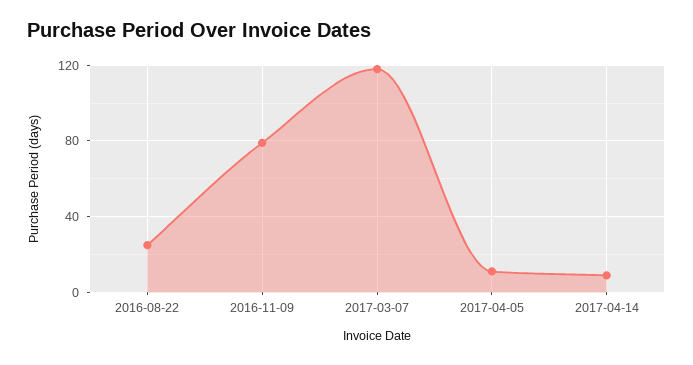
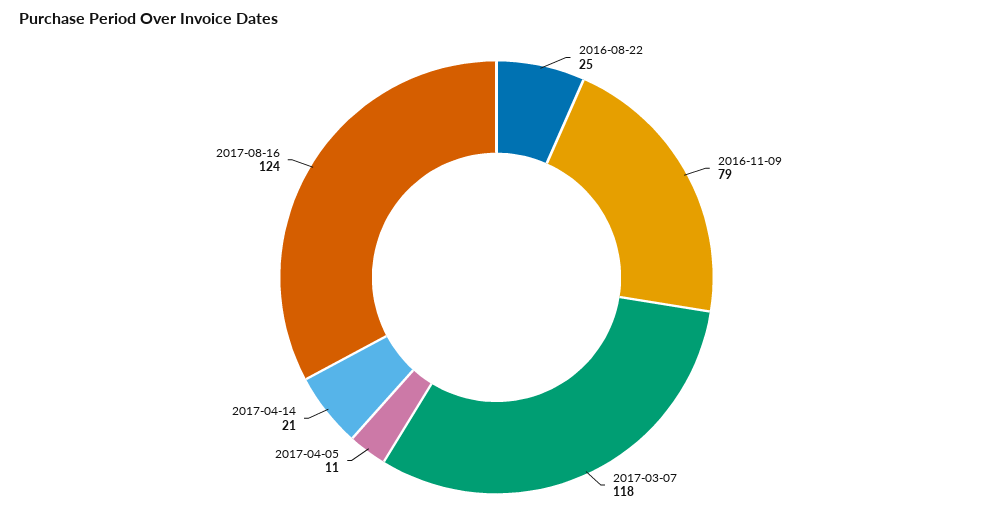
2017-04-14: 10 -> 21
2017-08-16: none -> 124

